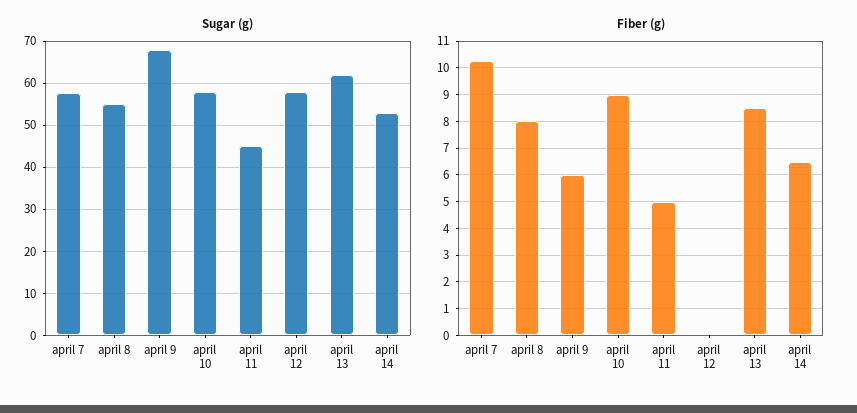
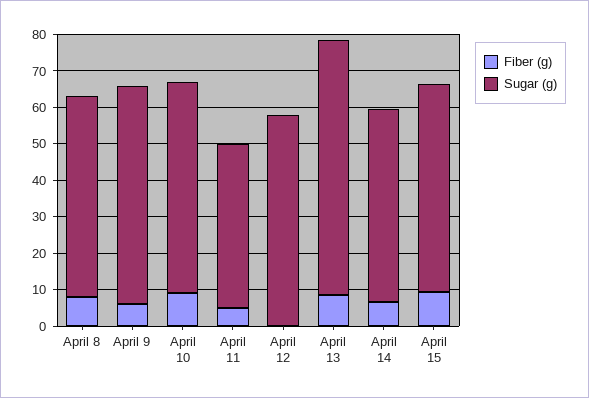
Sugar (g), april 7: 58 -> none
Sugar (g), april 9: 68 -> 60
Sugar (g), april 13: 62 -> 70
Fiber (g), april 7: 10.25 -> none
Fiber (g), April 15: none -> 10
Sugar (g), April 15: none -> 57.5

